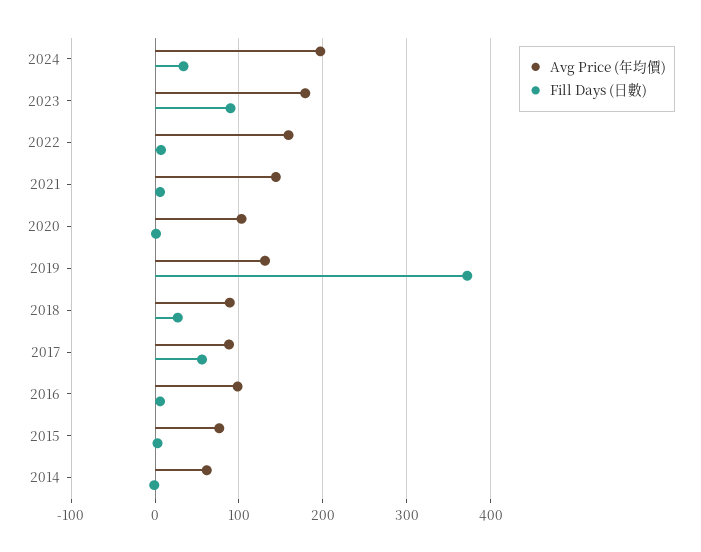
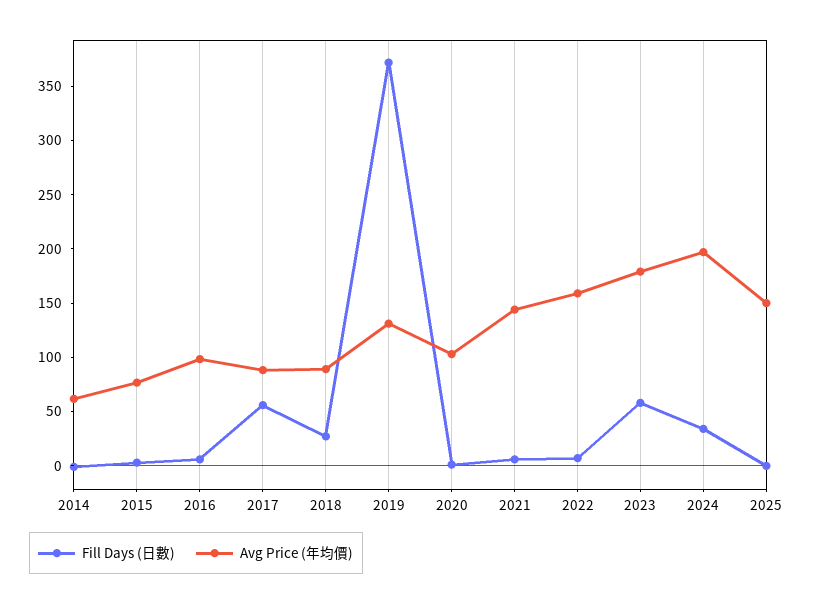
Fill Days (日數), 2023: 90 -> 60
Fill Days (日數), 2025: none -> 0
Avg Price (年均價), 2025: none -> 150

